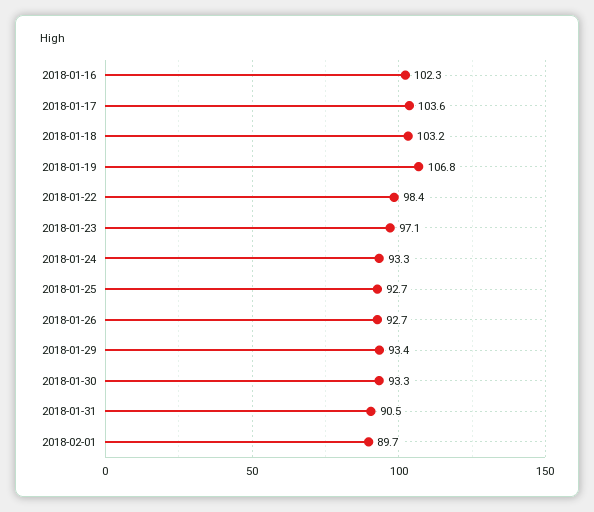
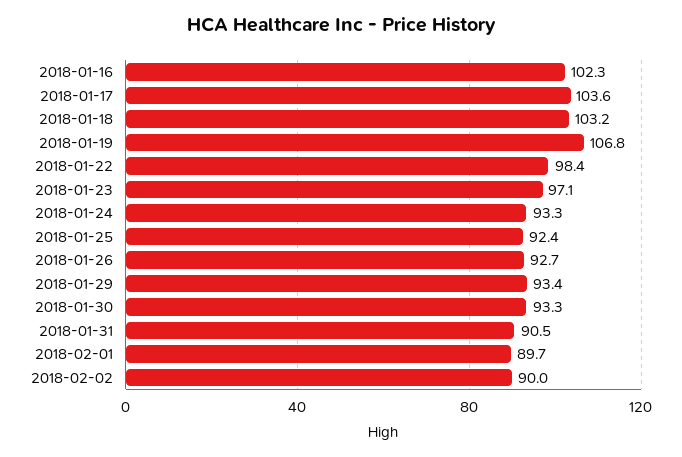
2018-01-25: 92.7 -> 92.4
2018-02-02: none -> 90

